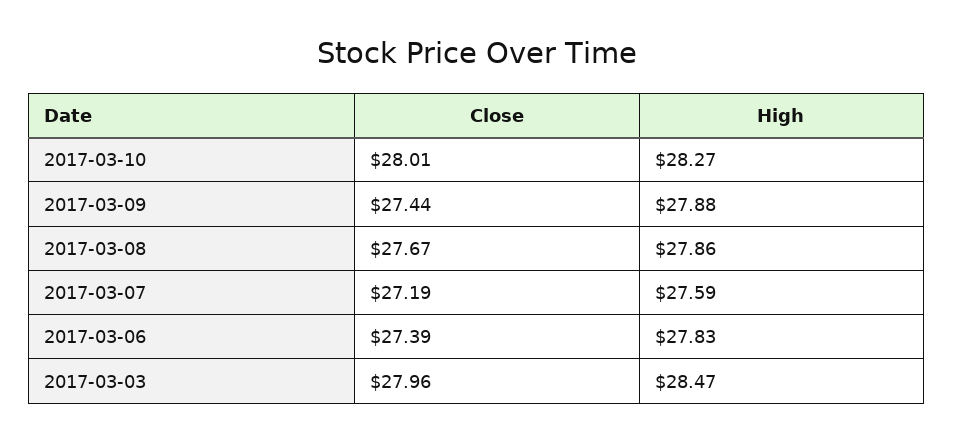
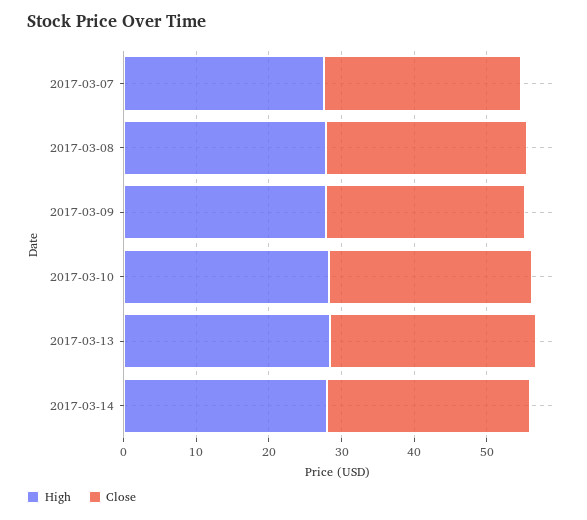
Close, 2017-03-06: 27.39 -> none
High, 2017-03-06: 27.83 -> none
Close, 2017-03-03: 27.96 -> none
High, 2017-03-03: 28.47 -> none
High, 2017-03-13: none -> 28
Close, 2017-03-13: none -> 28
High, 2017-03-14: none -> 28
Close, 2017-03-14: none -> 28

